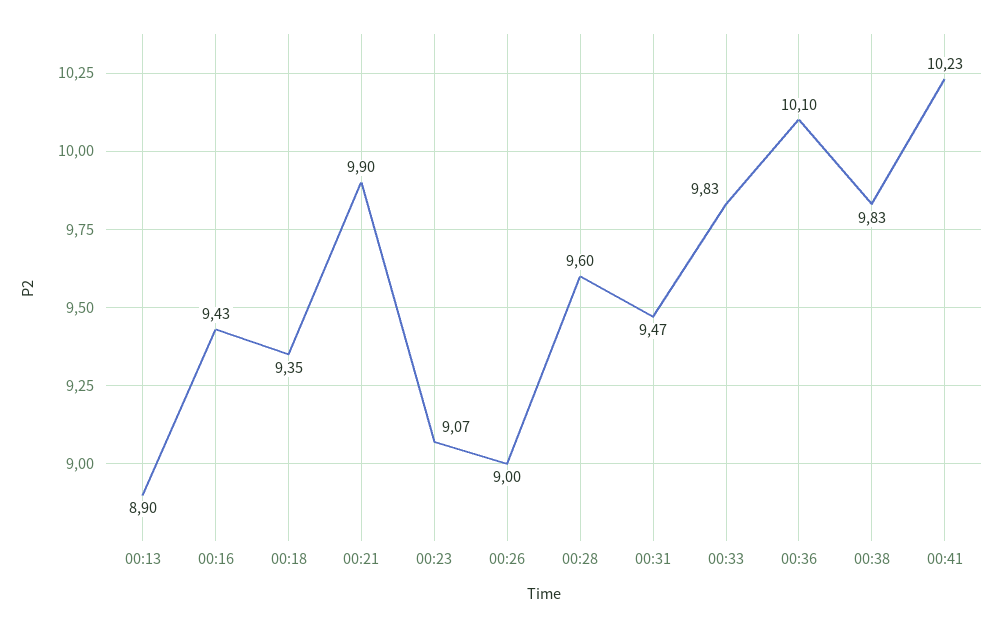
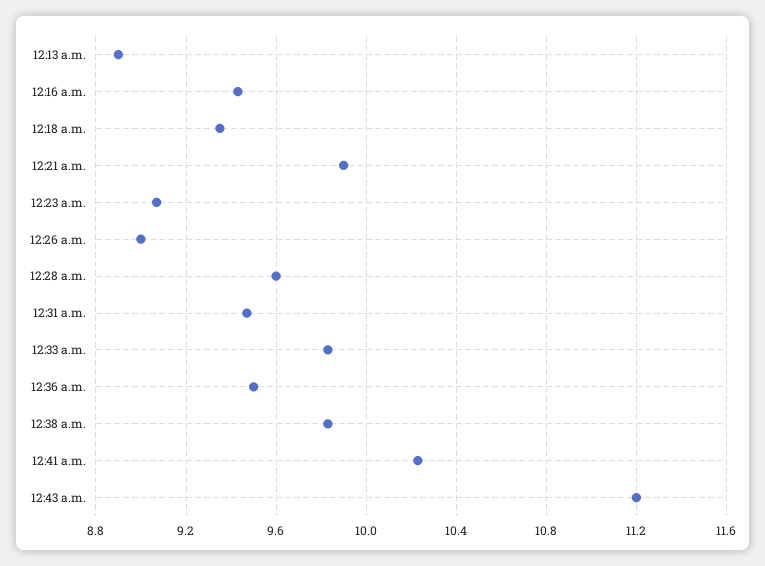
00:36: 10.1 -> 9.5
12:43 a.m.: none -> 11.2

